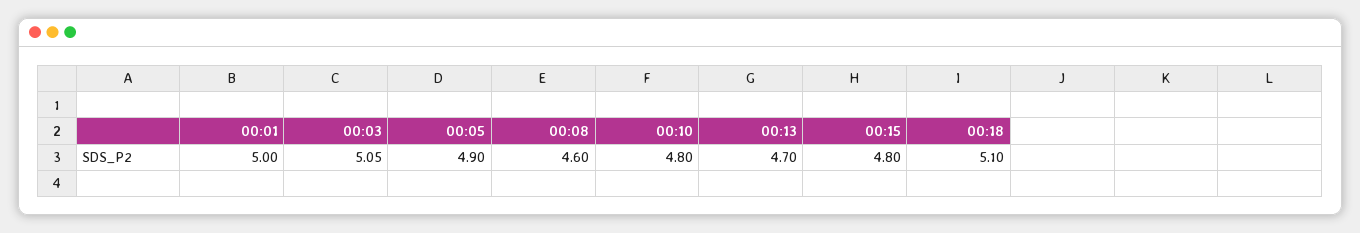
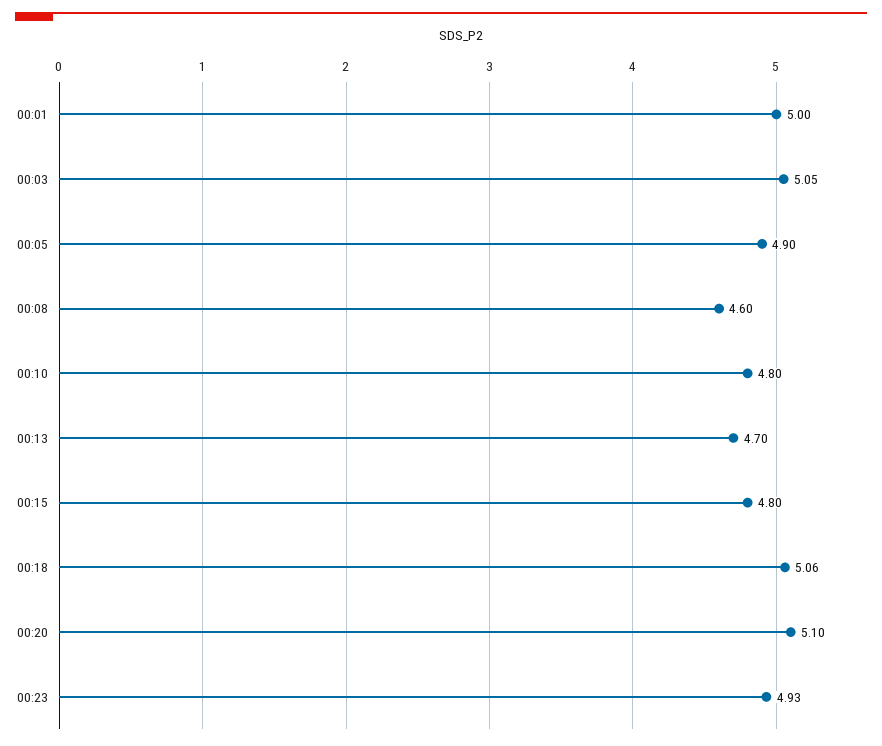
00:18: 5.1 -> 5.06
00:20: none -> 5.1
00:23: none -> 4.93

